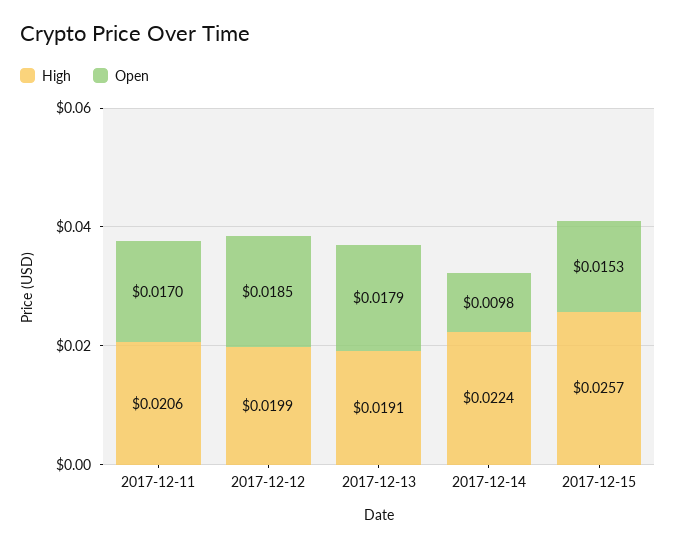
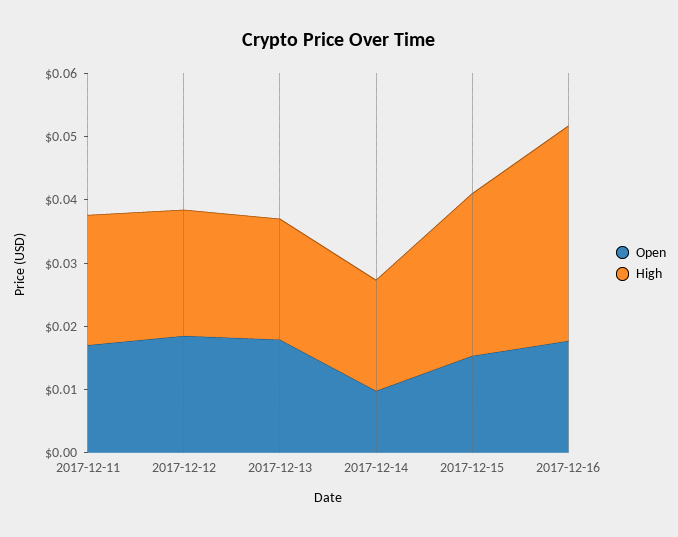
High, 2017-12-14: 0.0224 -> 0.018
Open, 2017-12-16: none -> 0.018
High, 2017-12-16: none -> 0.034

